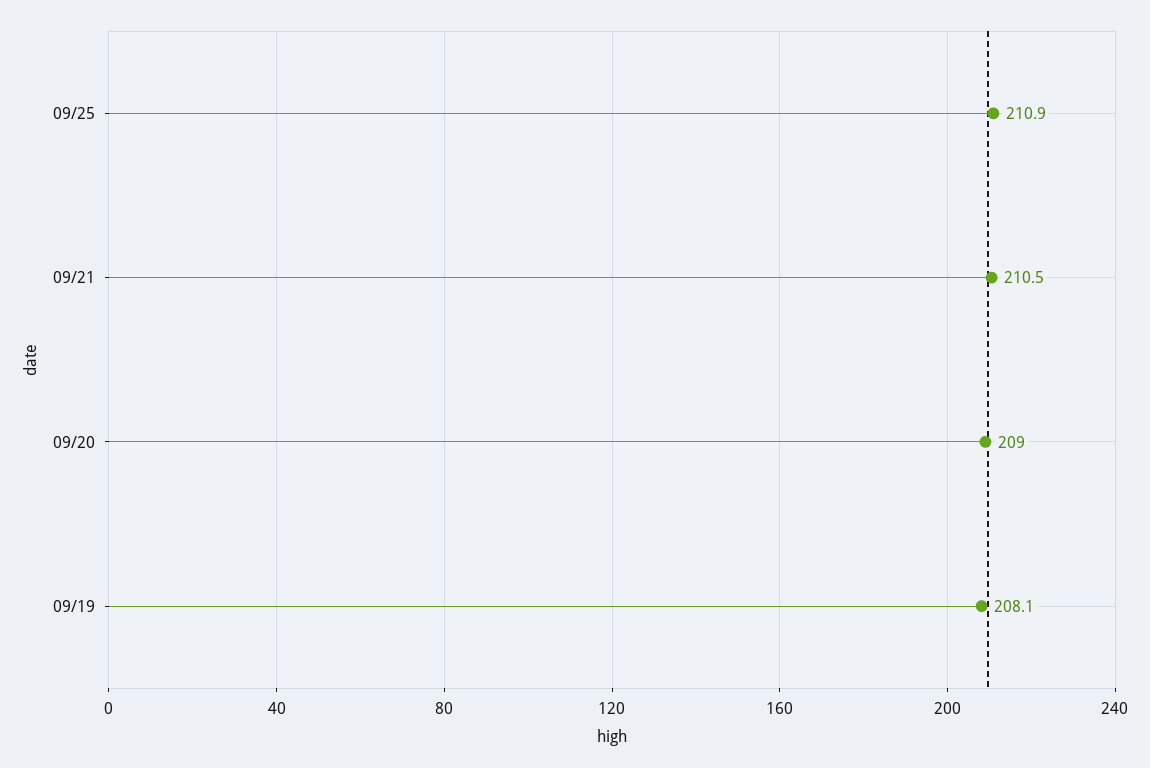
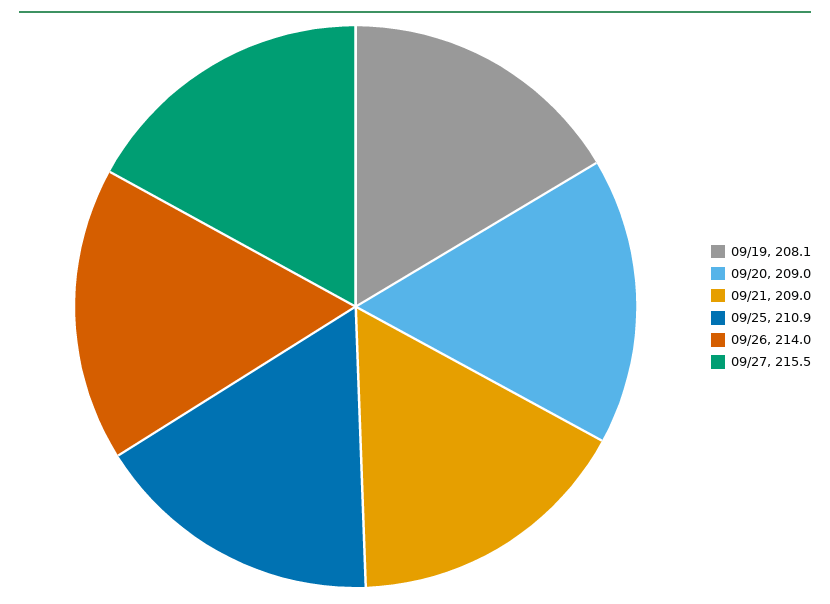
09/21: 210.5 -> 209
09/26: none -> 214
09/27: none -> 215.5

